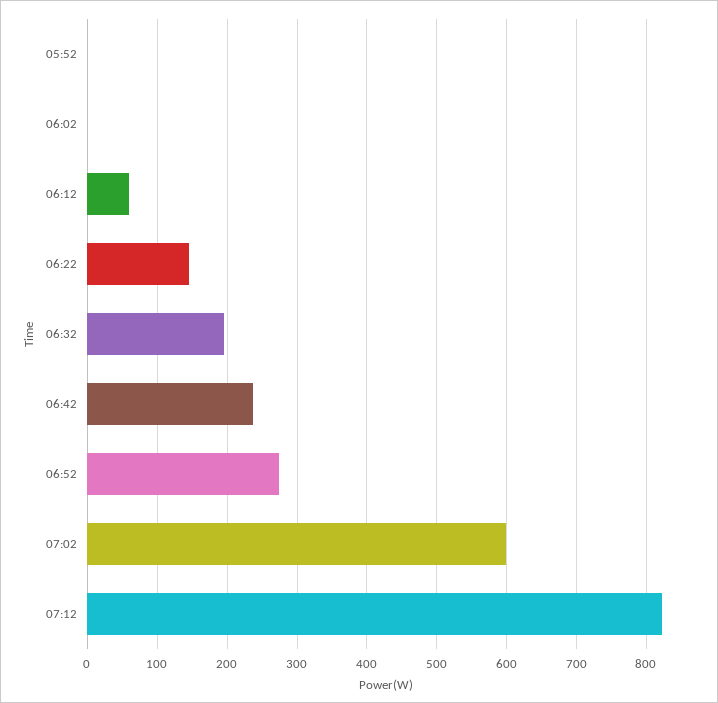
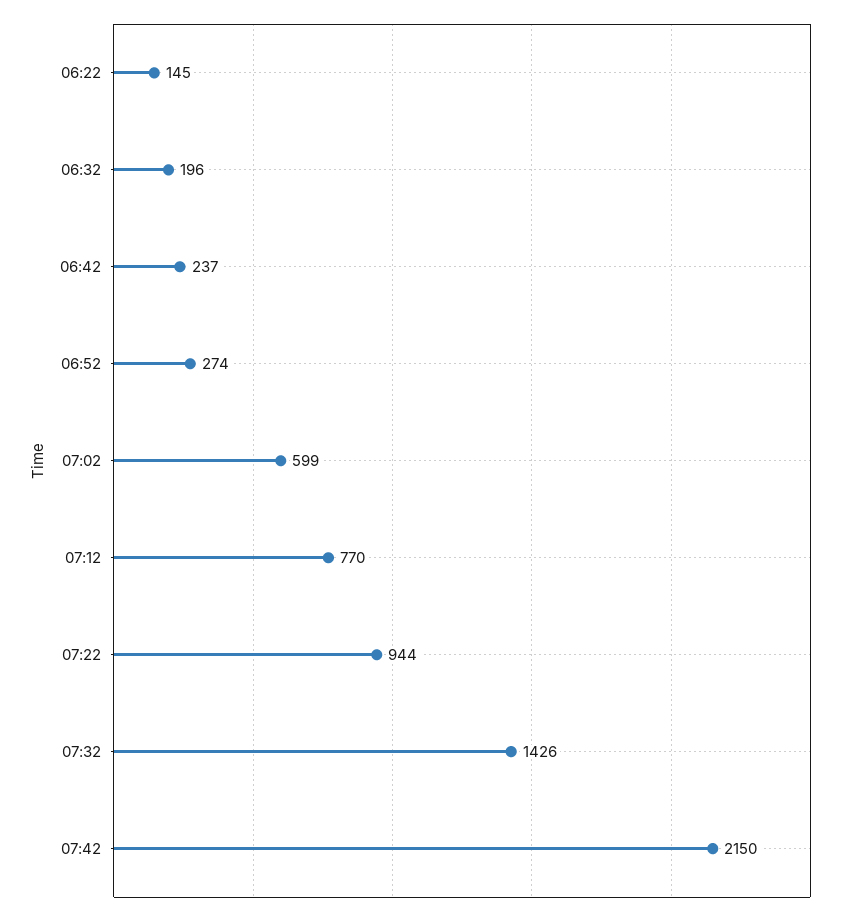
05:52: 0 -> none
06:02: 0 -> none
06:12: 60 -> none
07:12: 820 -> 770
07:22: none -> 944
07:32: none -> 1426
07:42: none -> 2150

